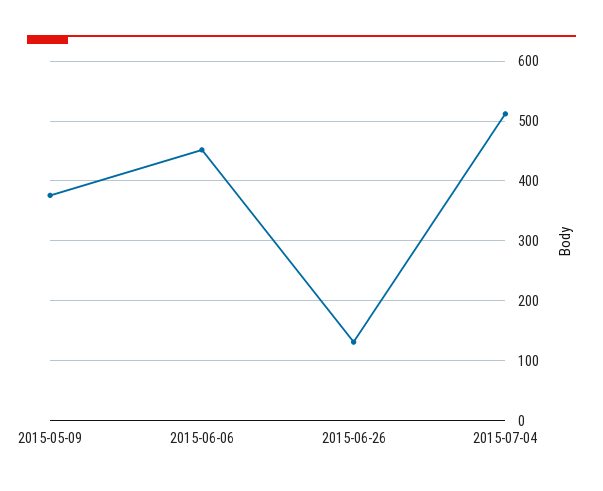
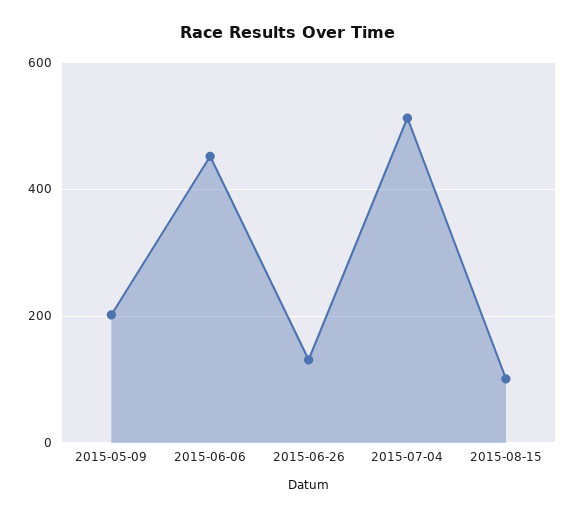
2015-05-09: 380 -> 200
2015-08-15: none -> 100

